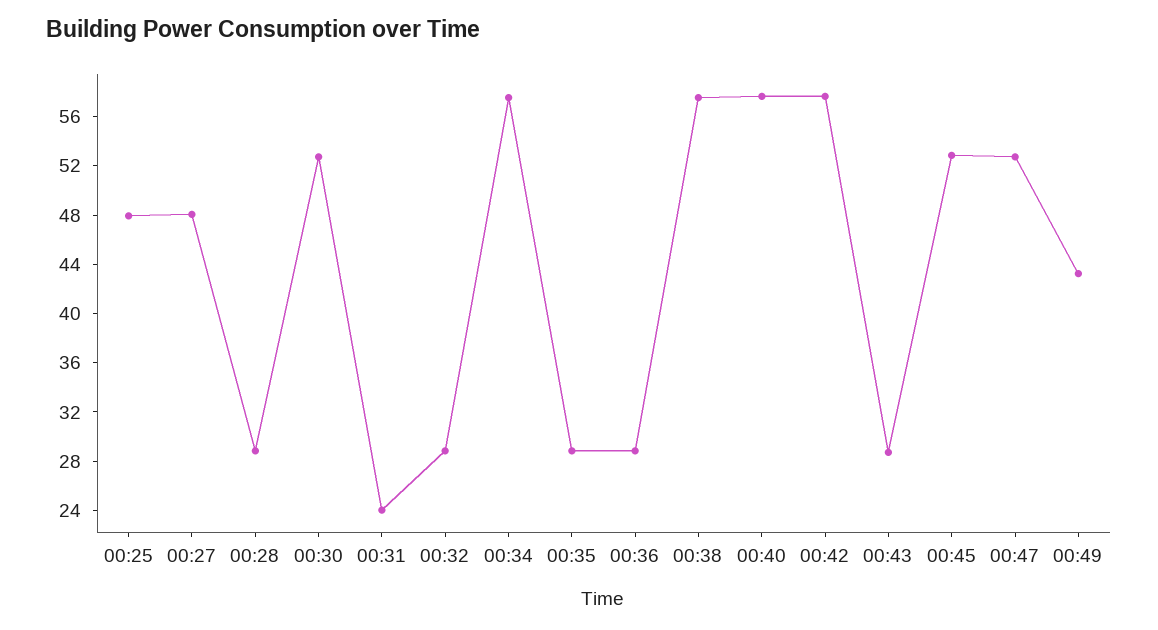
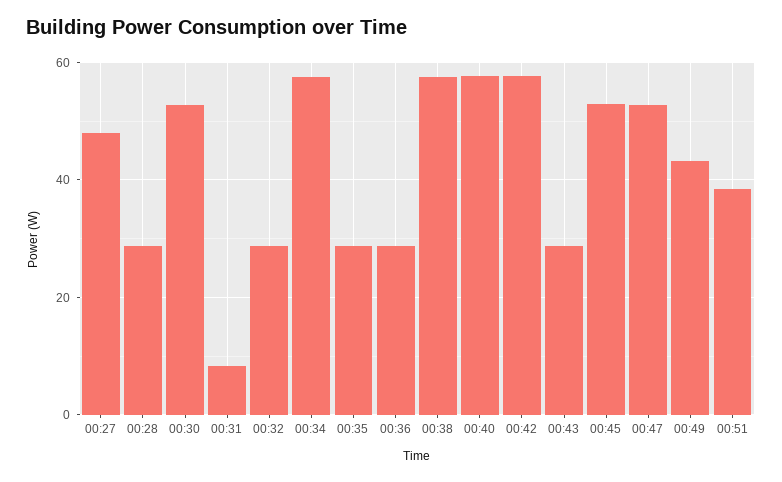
00:25: 48 -> none
00:31: 24 -> 8
00:51: none -> 38

